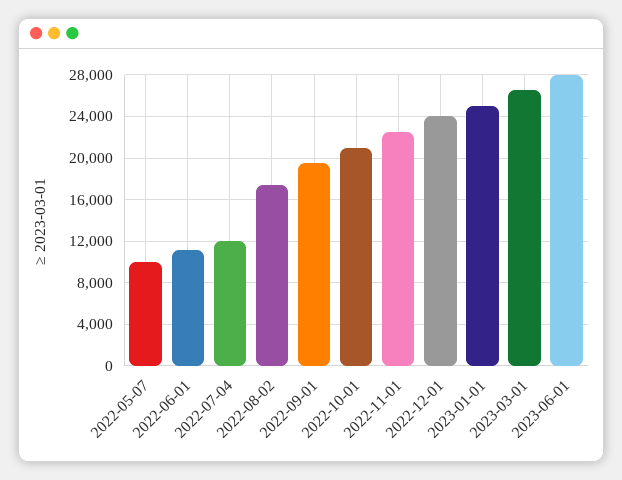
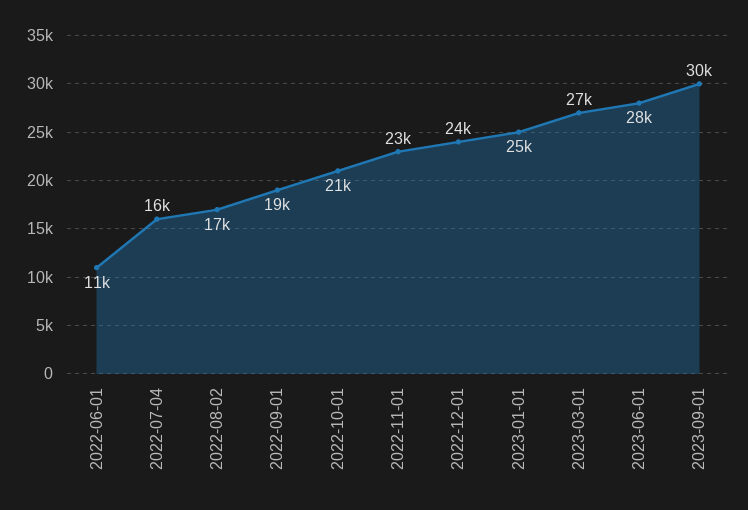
2022-05-07: 10000 -> none
2022-07-04: 12000 -> 16000
2023-09-01: none -> 30000

